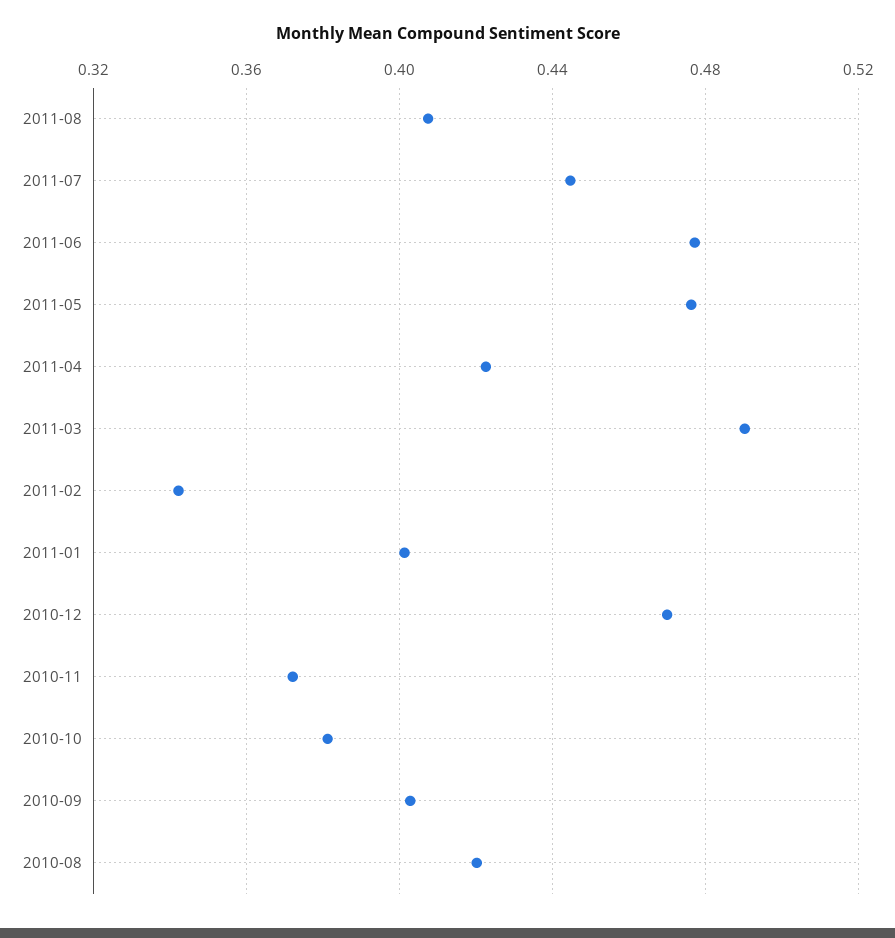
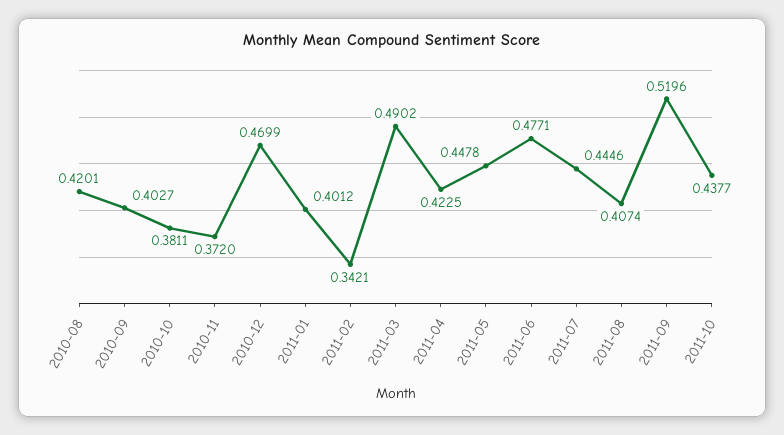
2011-05: 0.475 -> 0.4478
2011-09: none -> 0.5196
2011-10: none -> 0.4377

